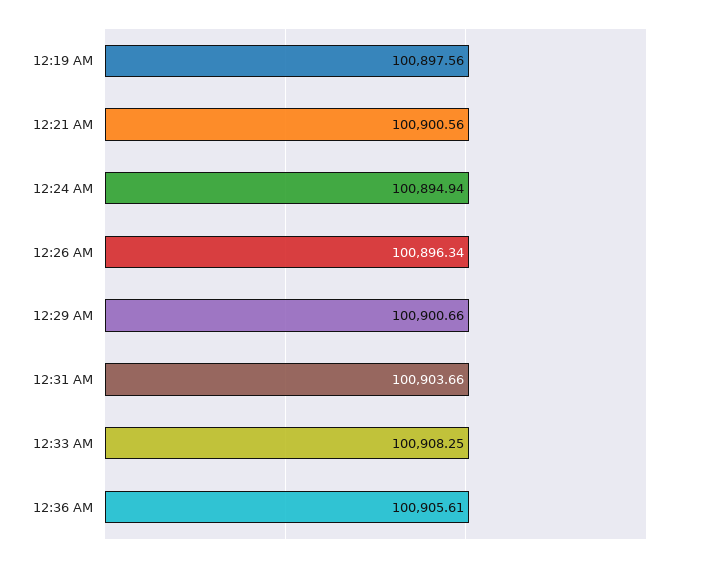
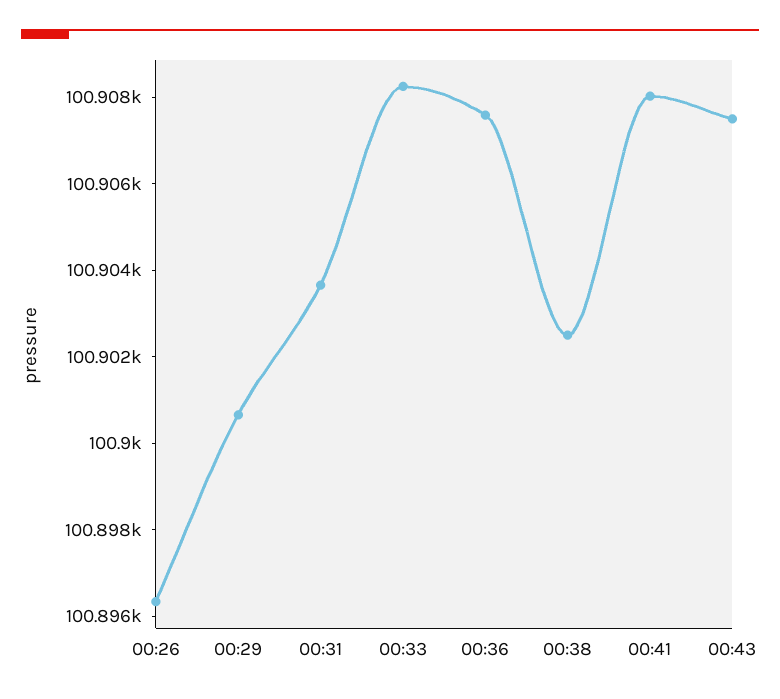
12:19 AM: 100897.56 -> none
12:21 AM: 100900.56 -> none
12:24 AM: 100894.94 -> none
12:36 AM: 100905.61 -> 100907.5
00:38: none -> 100902.5
00:41: none -> 100908
00:43: none -> 100907.5

